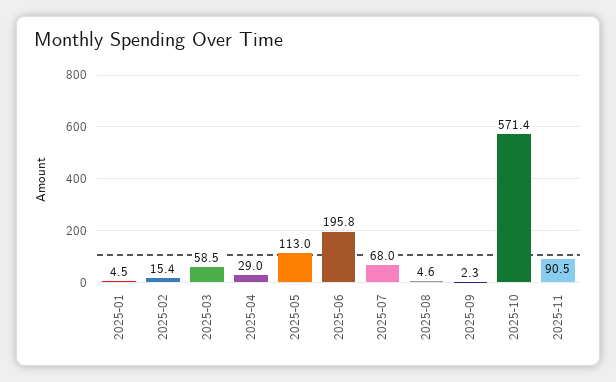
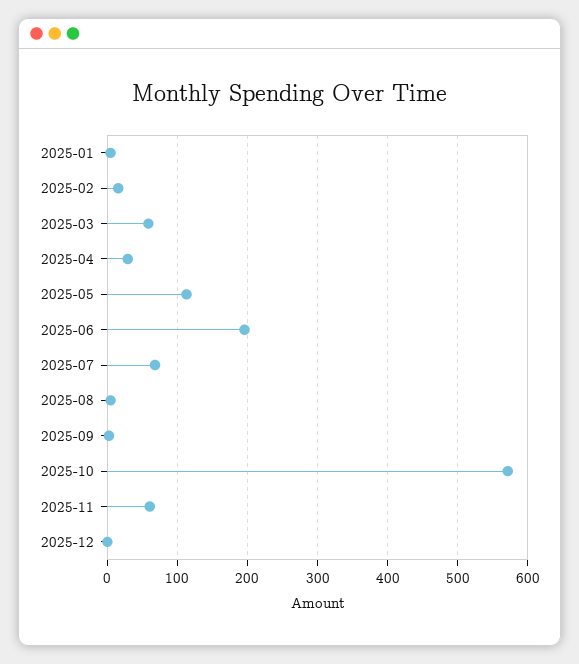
2025-11: 90.5 -> 60
2025-12: none -> 0

